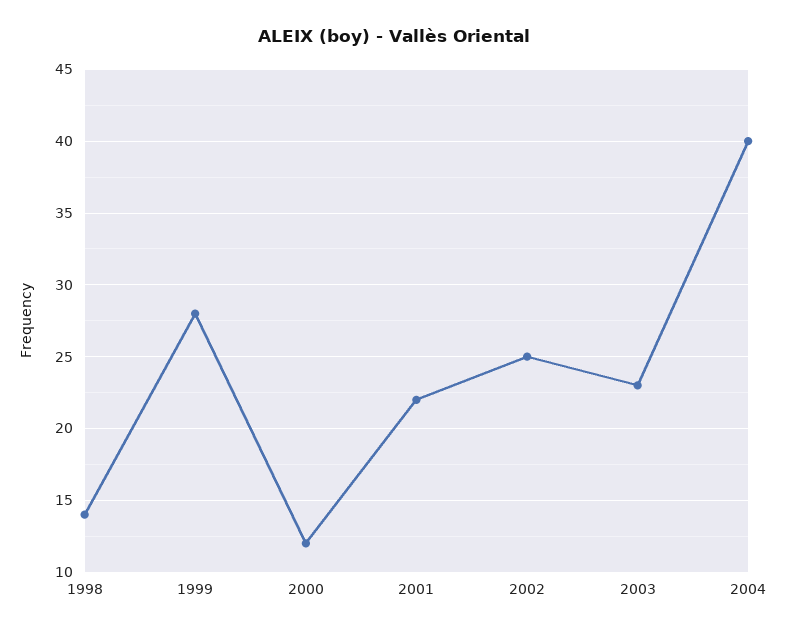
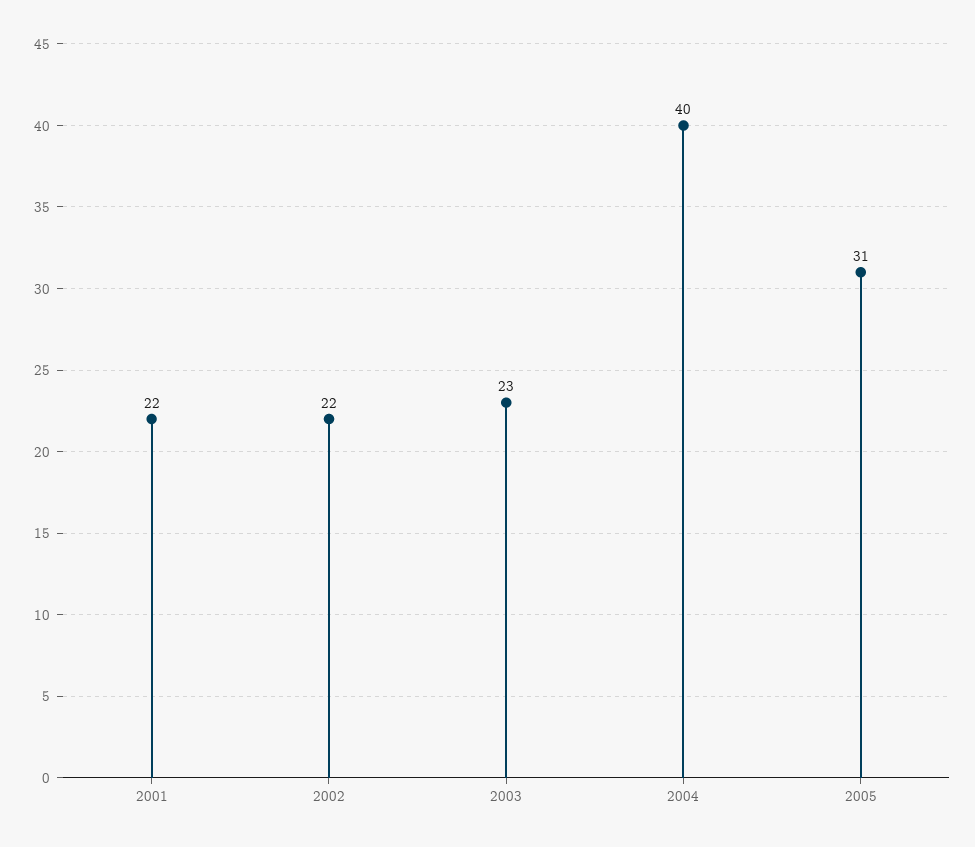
1998: 14 -> none
1999: 28 -> none
2000: 12 -> none
2002: 25 -> 22
2005: none -> 31

